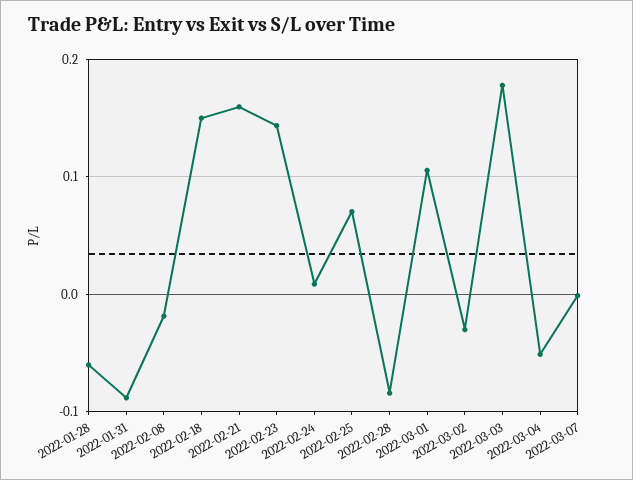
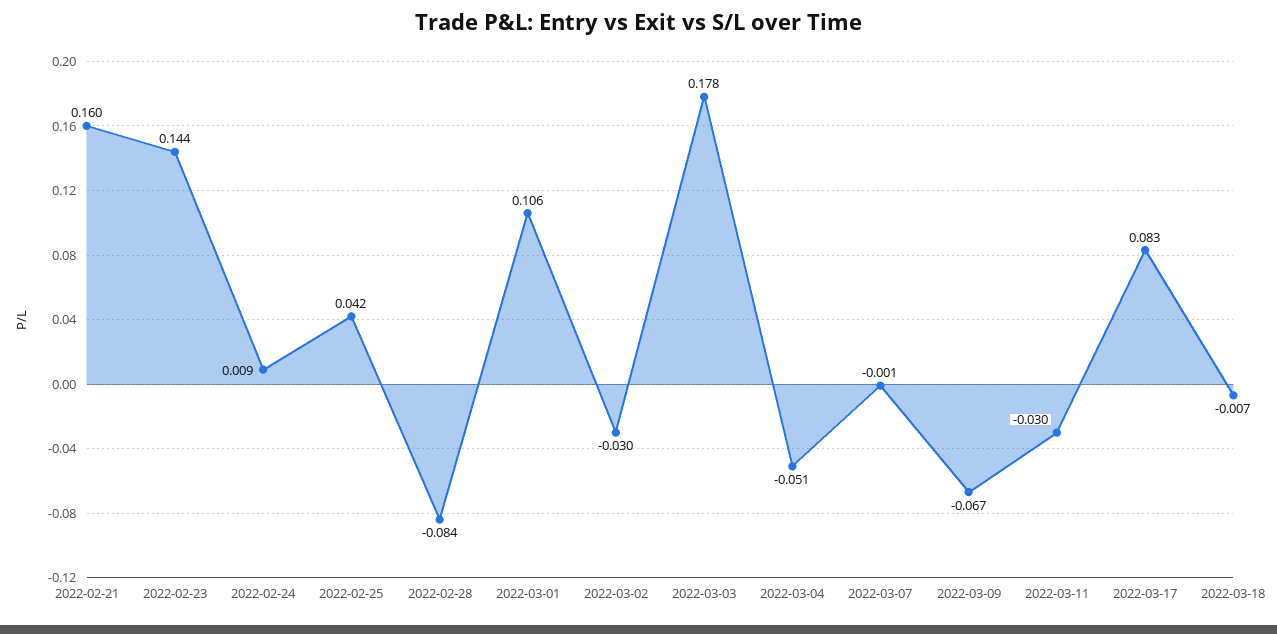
2022-01-28: -0.06 -> none
2022-01-31: -0.09 -> none
2022-02-08: -0.02 -> none
2022-02-18: 0.15 -> none
2022-02-25: 0.07 -> 0.042
2022-03-09: none -> -0.067
2022-03-11: none -> -0.03
2022-03-17: none -> 0.083
2022-03-18: none -> -0.007

